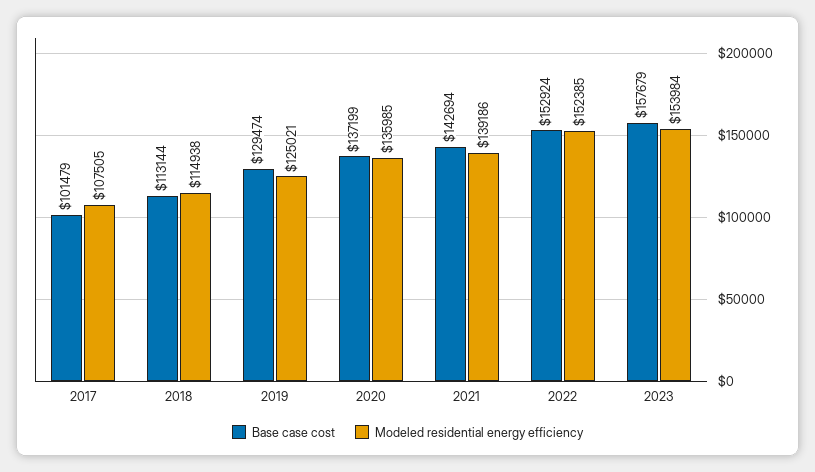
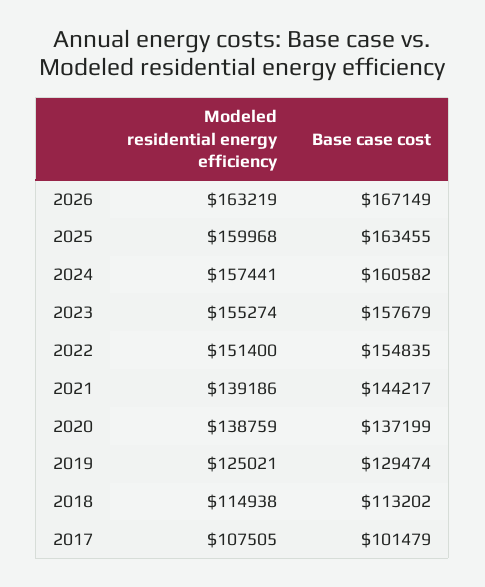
Base case cost, 2018: 113144 -> 113202
Modeled residential energy efficiency, 2020: 135985 -> 138759
Base case cost, 2021: 142694 -> 144217
Base case cost, 2022: 152924 -> 154835
Modeled residential energy efficiency, 2022: 152385 -> 151400
Modeled residential energy efficiency, 2023: 153984 -> 155274
Modeled residential energy efficiency, 2026: none -> 163219
Base case cost, 2026: none -> 167149
Modeled residential energy efficiency, 2025: none -> 159968
Base case cost, 2025: none -> 163455
Modeled residential energy efficiency, 2024: none -> 157441
Base case cost, 2024: none -> 160582

